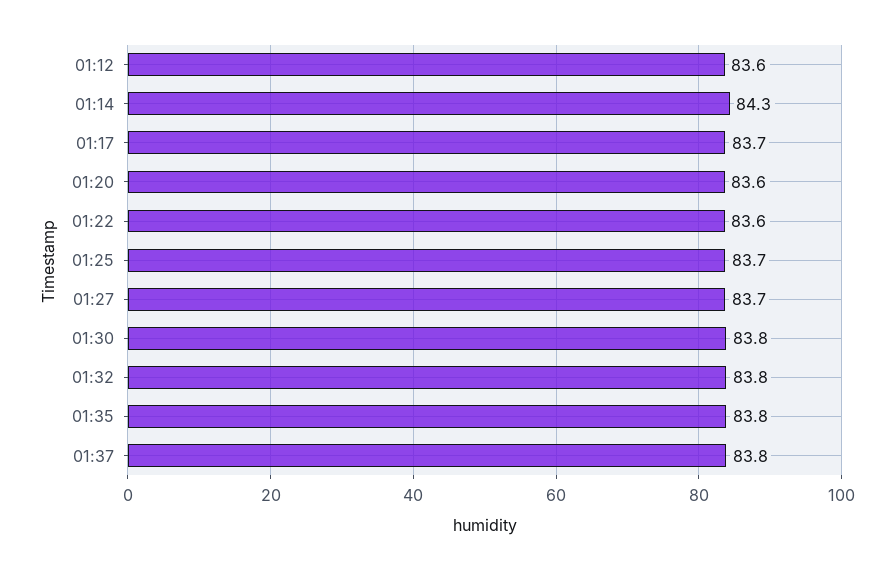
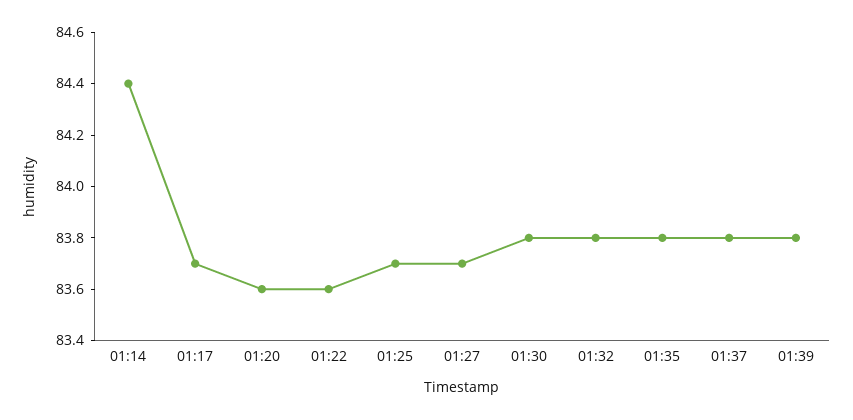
01:12: 83.6 -> none
01:14: 84.3 -> 84.4
01:39: none -> 83.8

